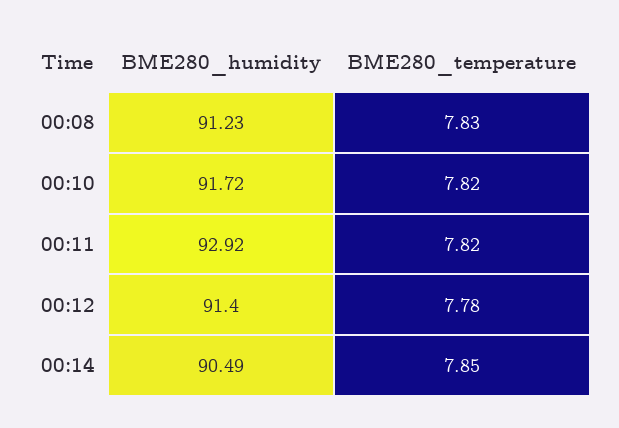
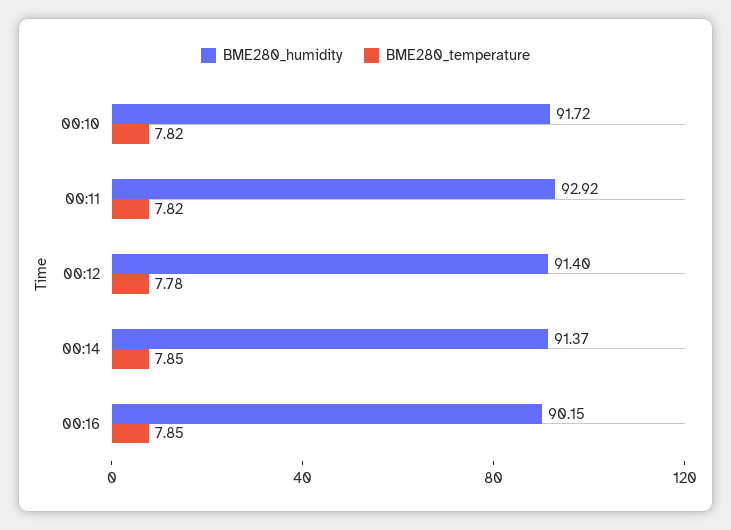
BME280_humidity, 00:08: 91.23 -> none
BME280_temperature, 00:08: 7.83 -> none
BME280_humidity, 00:14: 90.49 -> 91.37
BME280_humidity, 00:16: none -> 90.15
BME280_temperature, 00:16: none -> 7.85

